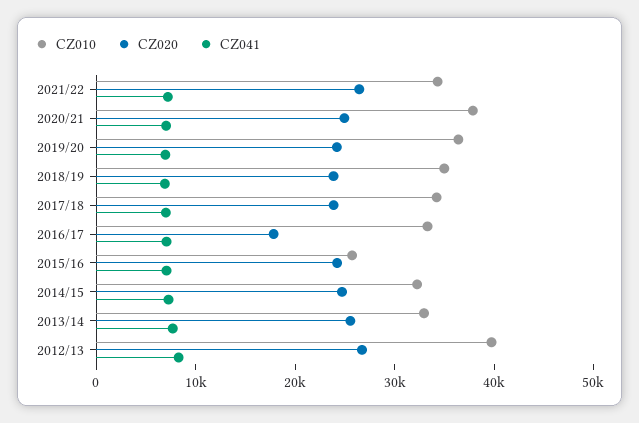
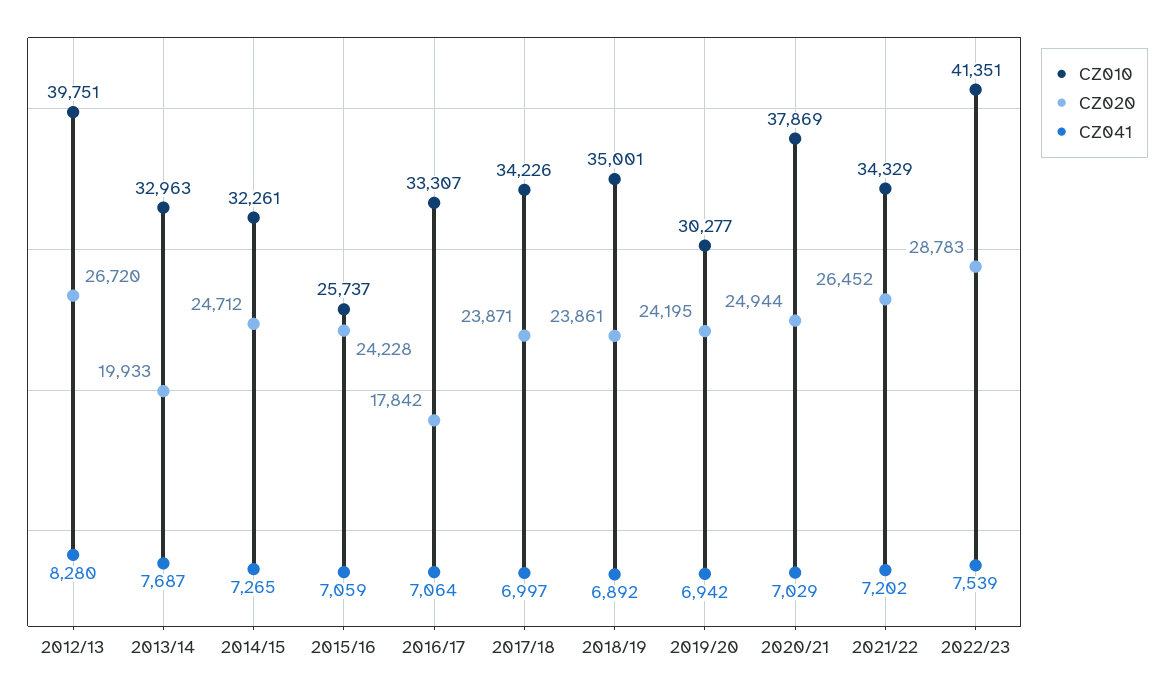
CZ010, 2019/20: 36000 -> 30277
CZ020, 2013/14: 26000 -> 19933
CZ010, 2022/23: none -> 41351
CZ020, 2022/23: none -> 28783
CZ041, 2022/23: none -> 7539

